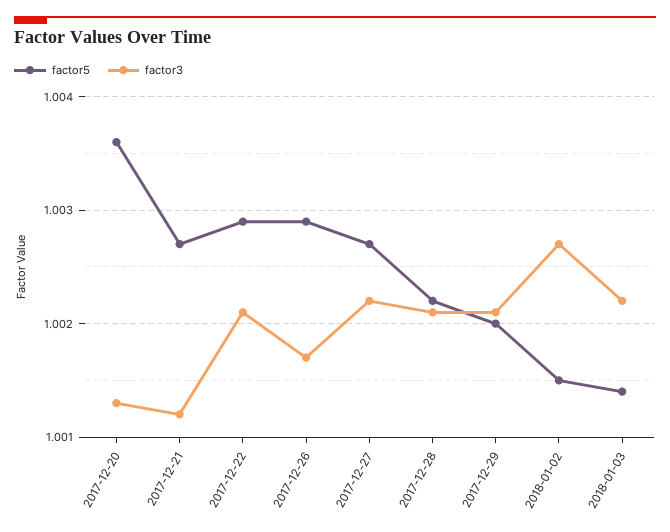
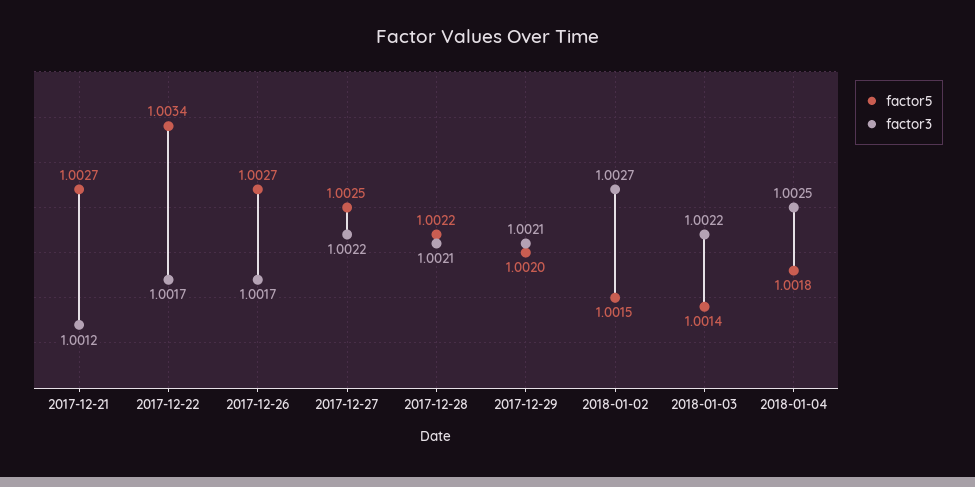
factor5, 2017-12-20: 1.0036 -> none
factor3, 2017-12-20: 1.0013 -> none
factor5, 2017-12-22: 1.0029 -> 1.0034
factor3, 2017-12-22: 1.0021 -> 1.0017
factor5, 2017-12-26: 1.0029 -> 1.0027
factor5, 2017-12-27: 1.0027 -> 1.0025
factor5, 2018-01-04: none -> 1.0018
factor3, 2018-01-04: none -> 1.0025

